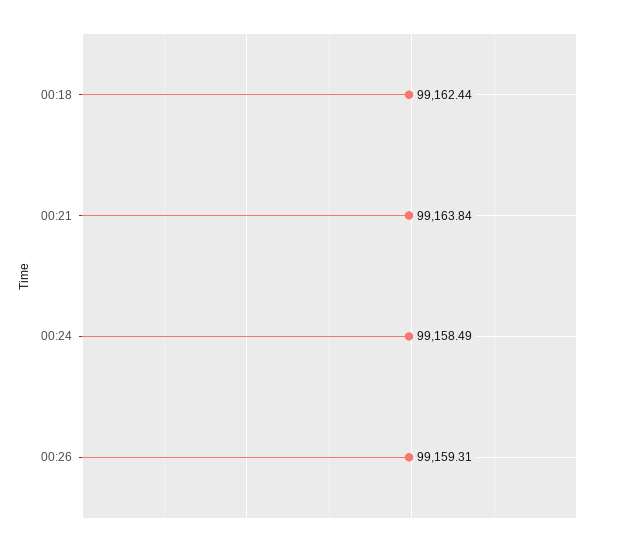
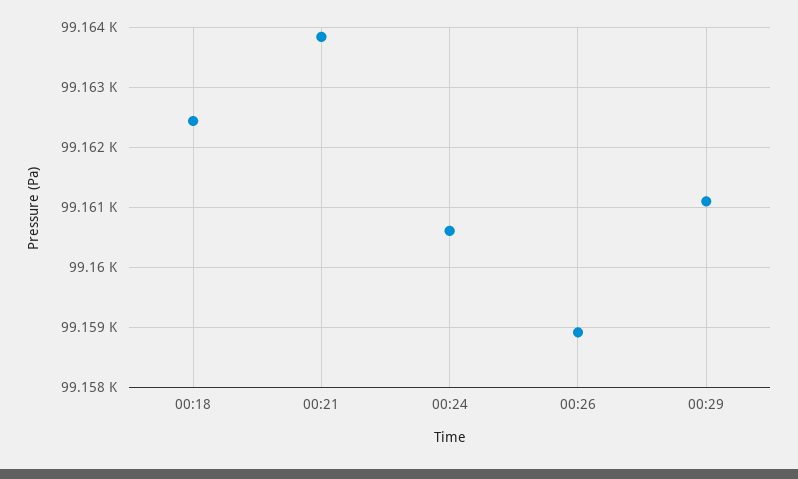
00:24: 99158.49 -> 99160.6
00:26: 99159.31 -> 99158.9
00:29: none -> 99161.1

